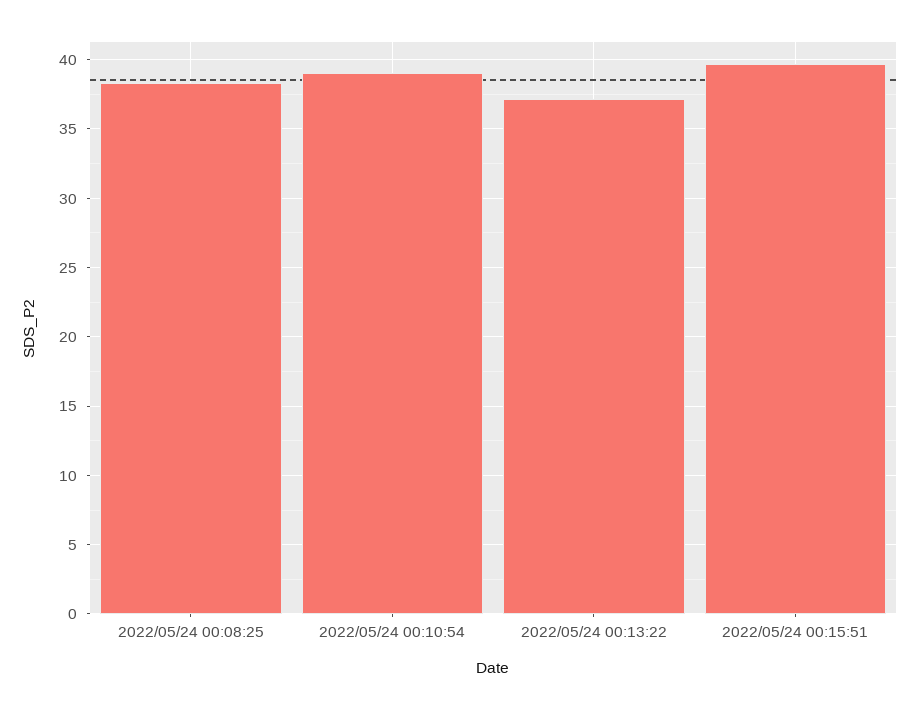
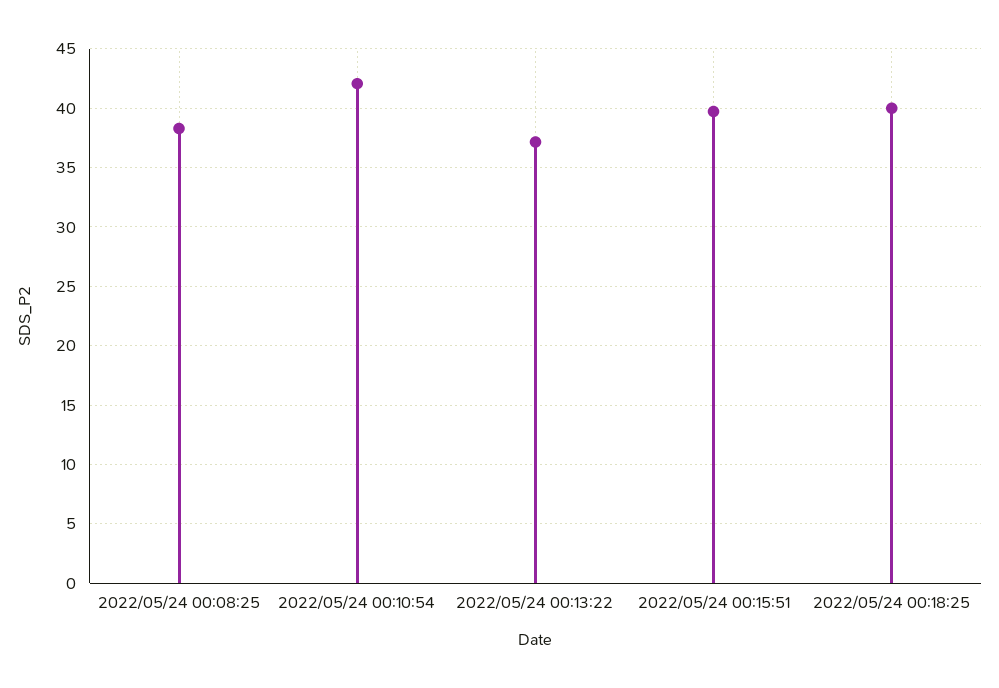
2022/05/24 00:10:54: 39 -> 42
2022/05/24 00:18:25: none -> 40

